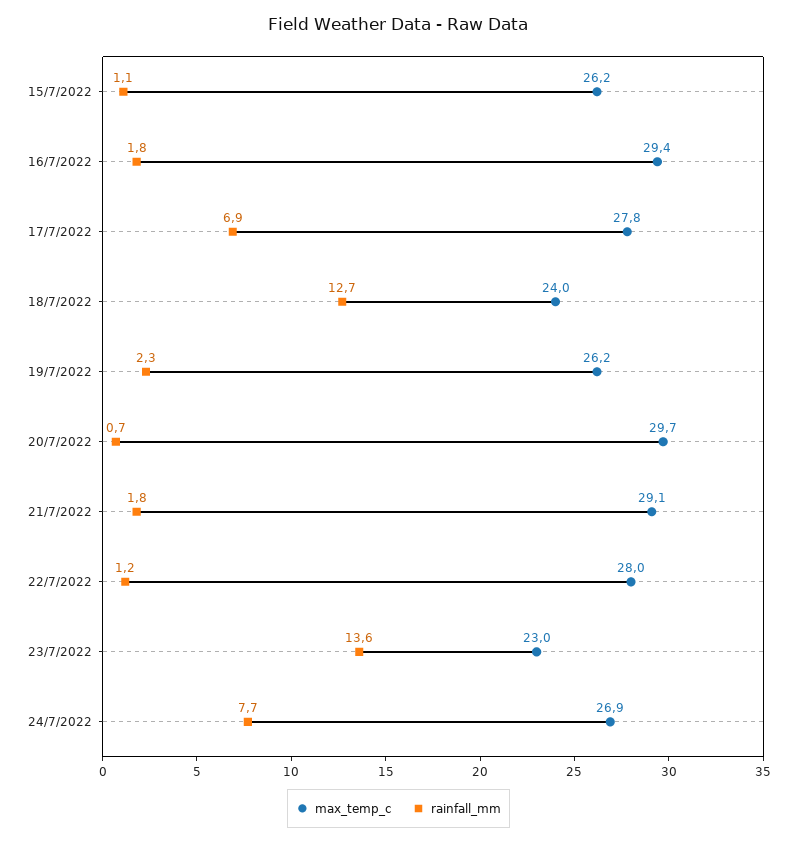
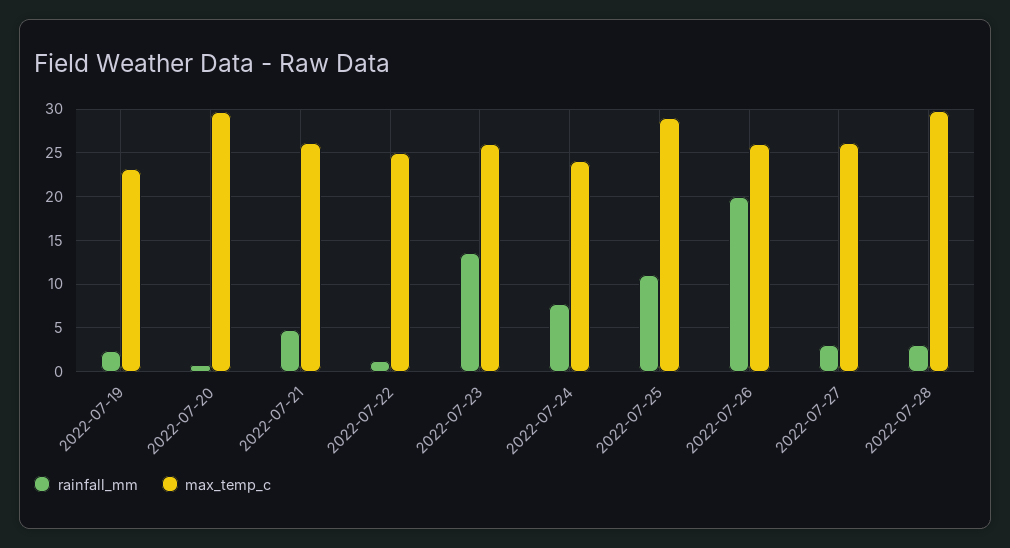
max_temp_c, 15/7/2022: 26.2 -> none
rainfall_mm, 15/7/2022: 1.1 -> none
max_temp_c, 16/7/2022: 29.4 -> none
rainfall_mm, 16/7/2022: 1.8 -> none
max_temp_c, 17/7/2022: 27.8 -> none
rainfall_mm, 17/7/2022: 6.9 -> none
max_temp_c, 18/7/2022: 24 -> none
rainfall_mm, 18/7/2022: 12.7 -> none
max_temp_c, 19/7/2022: 26.2 -> 23
max_temp_c, 21/7/2022: 29.1 -> 26
rainfall_mm, 21/7/2022: 1.8 -> 5
max_temp_c, 22/7/2022: 28 -> 25
max_temp_c, 23/7/2022: 23 -> 26
max_temp_c, 24/7/2022: 26.9 -> 24
rainfall_mm, 2022-07-25: none -> 11
max_temp_c, 2022-07-25: none -> 29
rainfall_mm, 2022-07-26: none -> 20
max_temp_c, 2022-07-26: none -> 26
rainfall_mm, 2022-07-27: none -> 3
max_temp_c, 2022-07-27: none -> 26
rainfall_mm, 2022-07-28: none -> 3
max_temp_c, 2022-07-28: none -> 30

